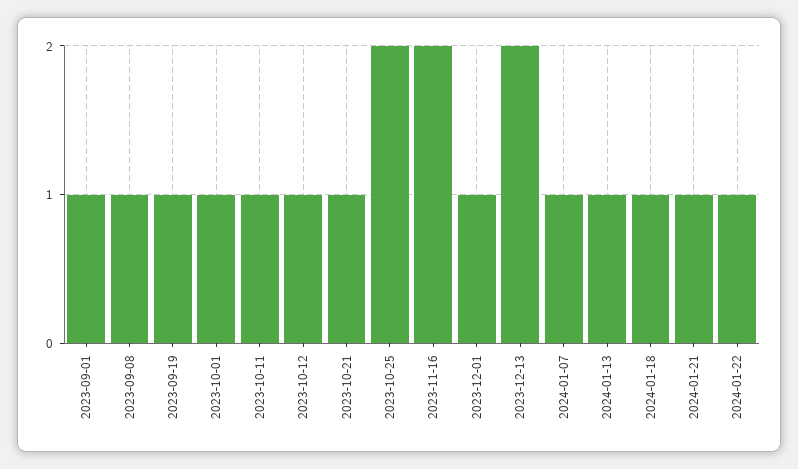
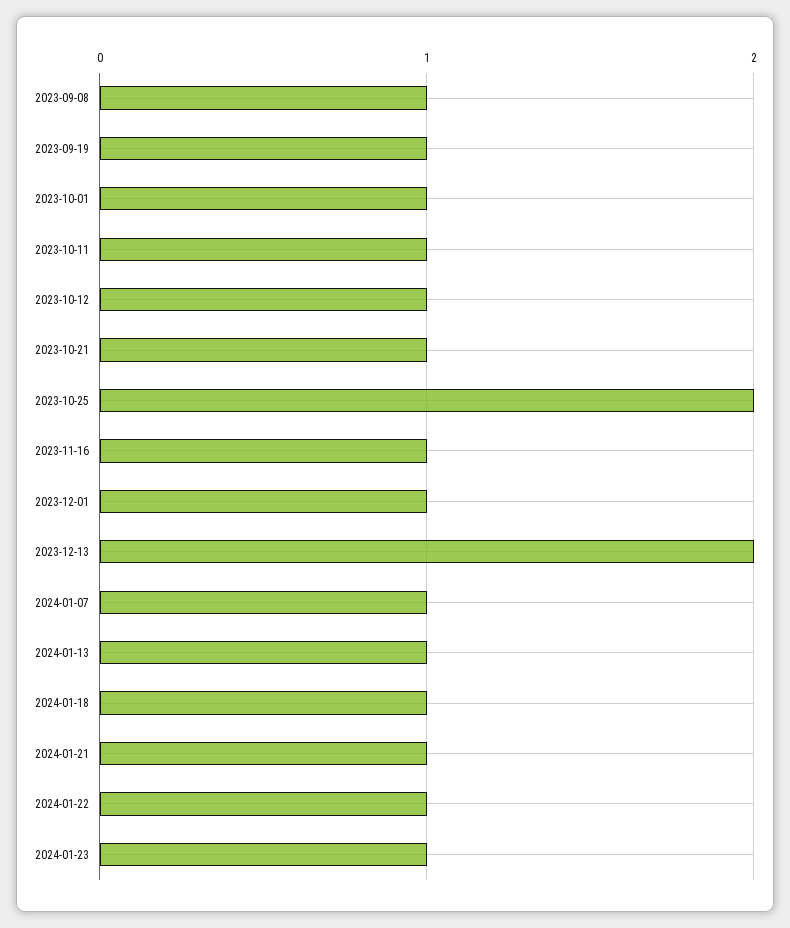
2023-09-01: 1 -> none
2023-11-16: 2 -> 1
2024-01-23: none -> 1

